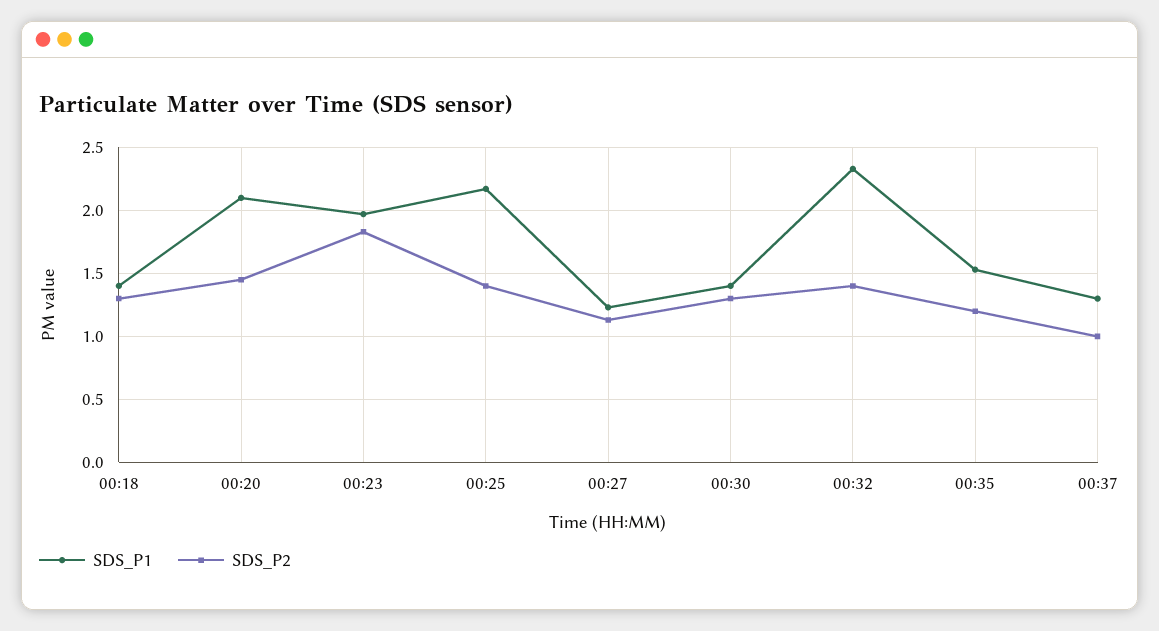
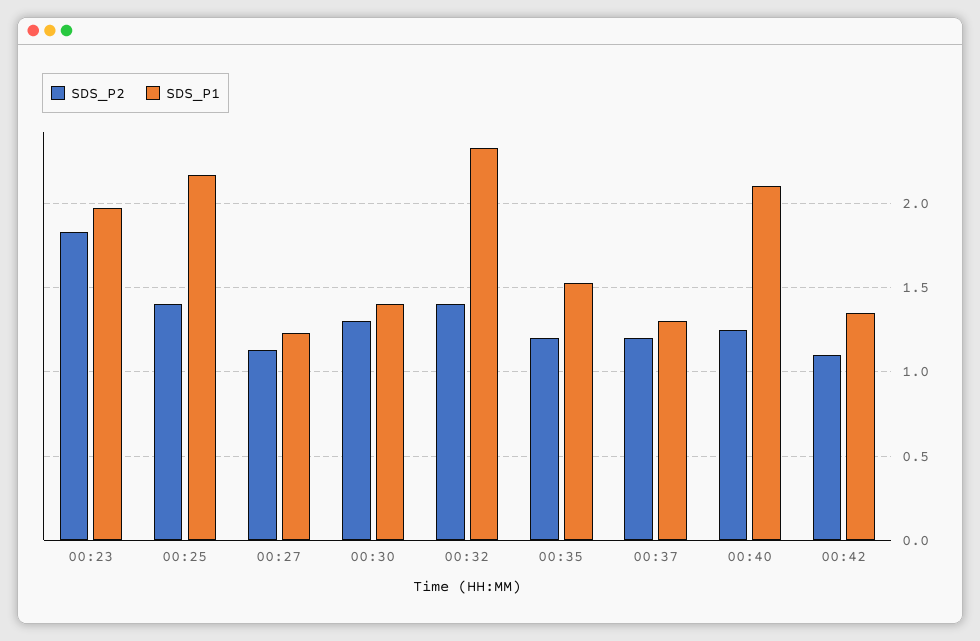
SDS_P1, 00:18: 1.4 -> none
SDS_P2, 00:18: 1.3 -> none
SDS_P1, 00:20: 2.1 -> none
SDS_P2, 00:20: 1.45 -> none
SDS_P2, 00:37: 1 -> 1.2
SDS_P2, 00:40: none -> 1.25
SDS_P1, 00:40: none -> 2.1
SDS_P2, 00:42: none -> 1.1
SDS_P1, 00:42: none -> 1.35

